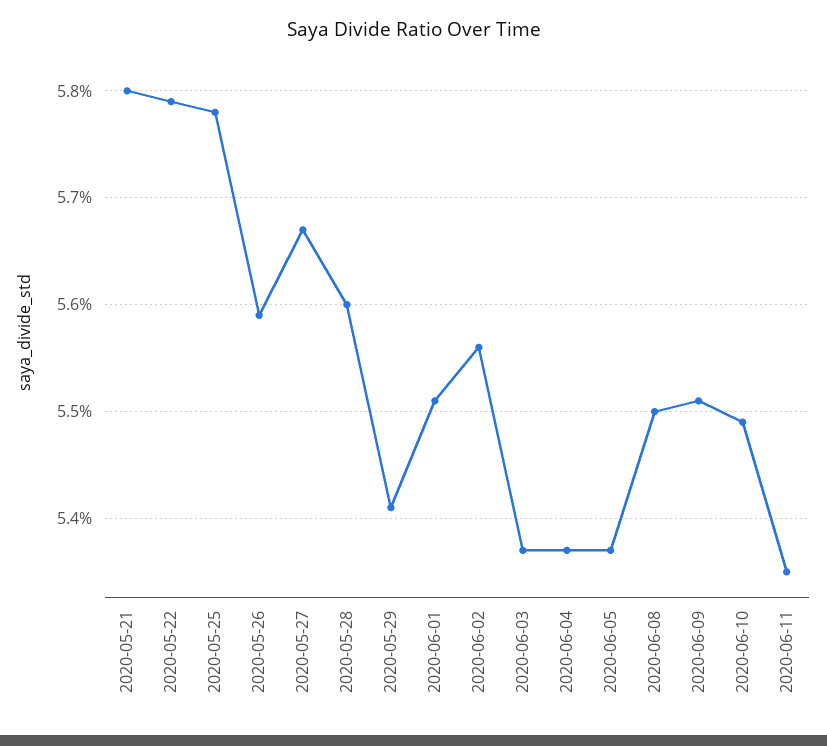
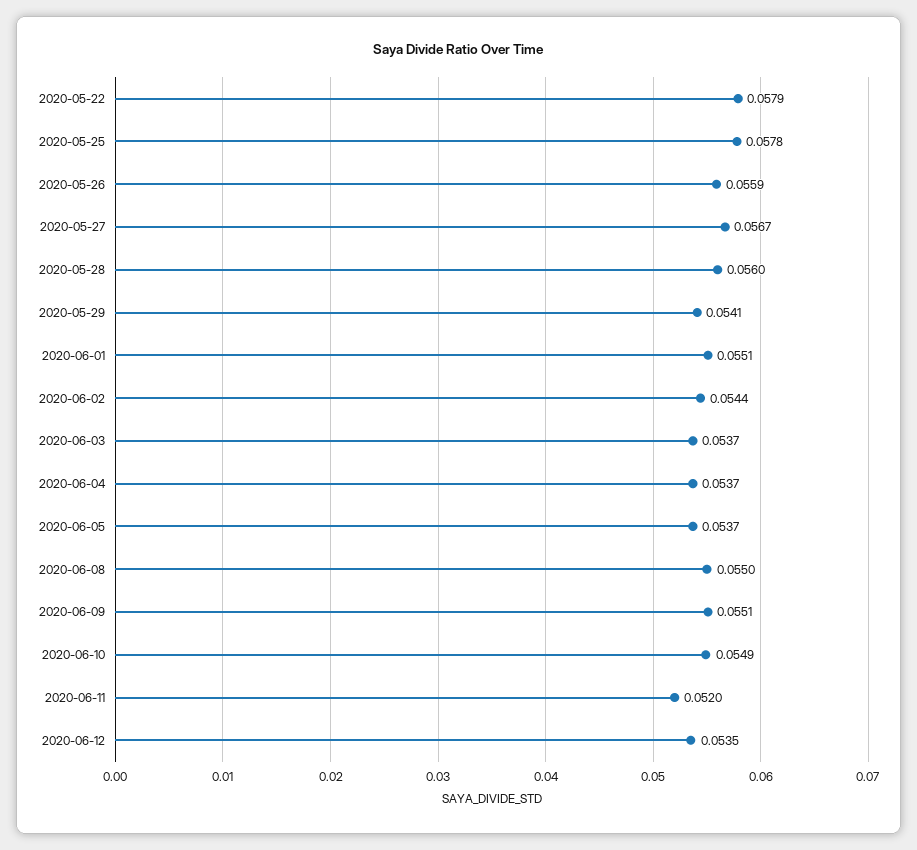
2020-05-21: 0.058 -> none
2020-06-02: 0.0556 -> 0.0544
2020-06-11: 0.0535 -> 0.052
2020-06-12: none -> 0.0535

